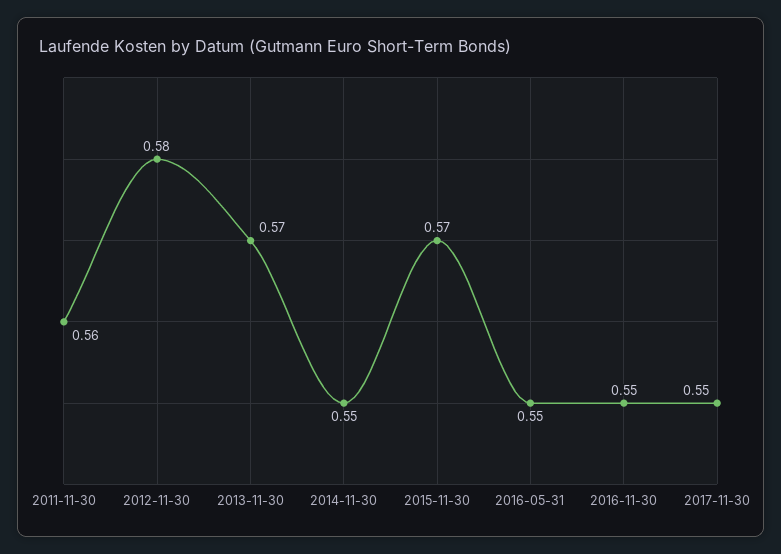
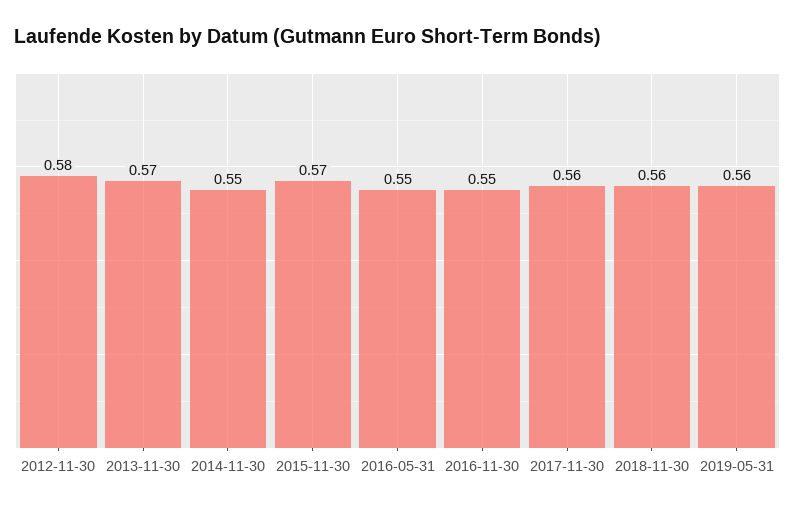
2011-11-30: 0.56 -> none
2017-11-30: 0.55 -> 0.56
2018-11-30: none -> 0.56
2019-05-31: none -> 0.56

